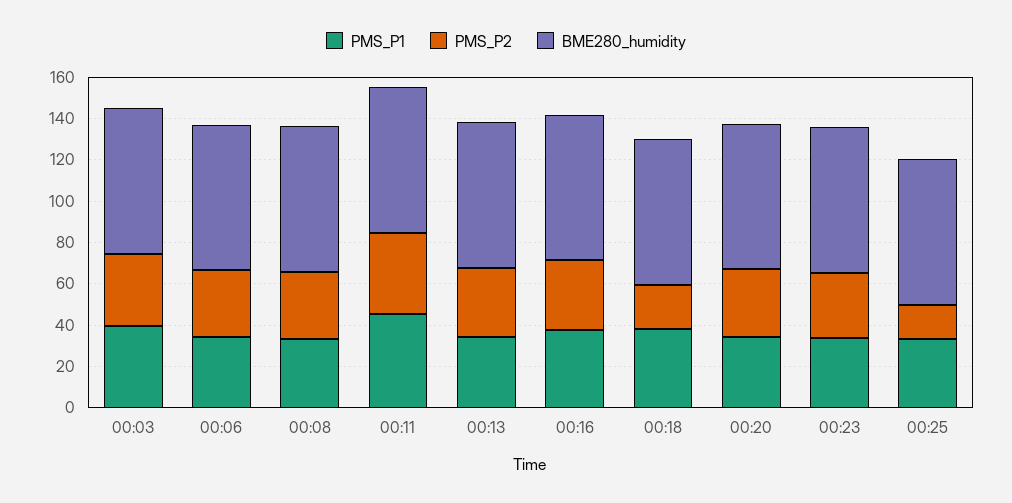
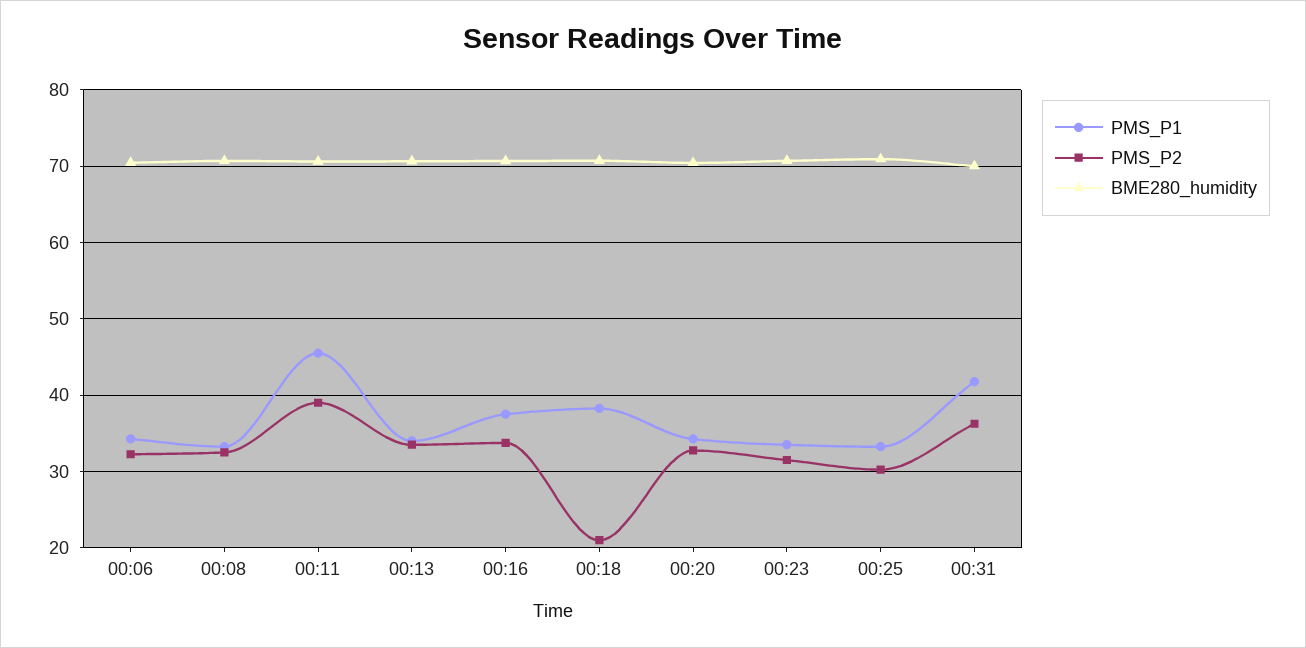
PMS_P1, 00:03: 40 -> none
PMS_P2, 00:03: 35 -> none
BME280_humidity, 00:03: 70 -> none
PMS_P2, 00:25: 15 -> 30
PMS_P1, 00:31: none -> 42
PMS_P2, 00:31: none -> 36
BME280_humidity, 00:31: none -> 70

